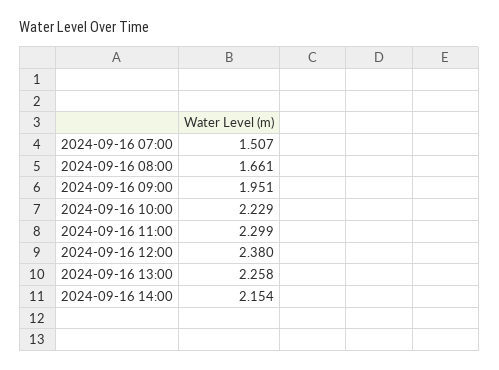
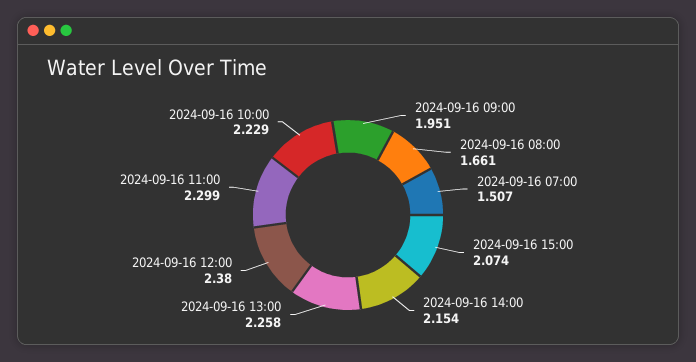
2024-09-16 15:00: none -> 2.074

